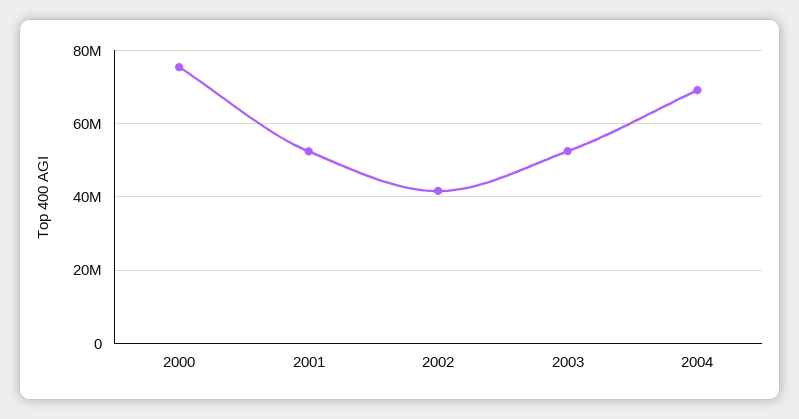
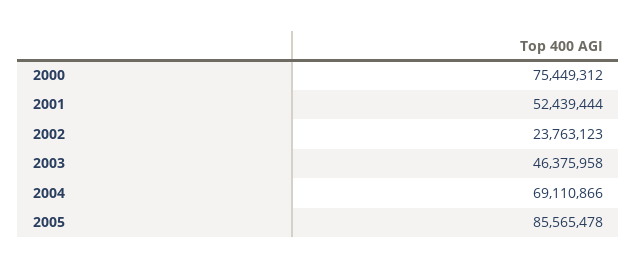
2002: 42000000 -> 23763123
2003: 52000000 -> 46375958
2005: none -> 85565478

